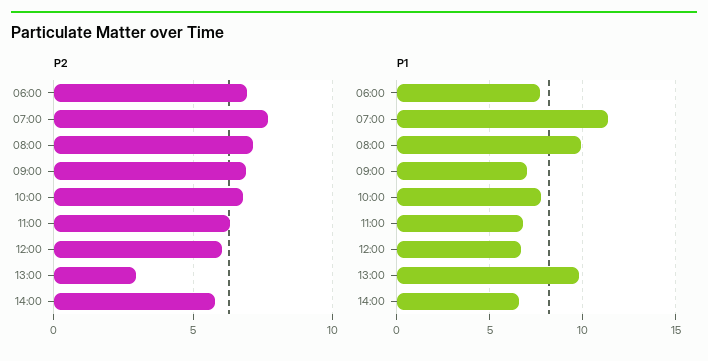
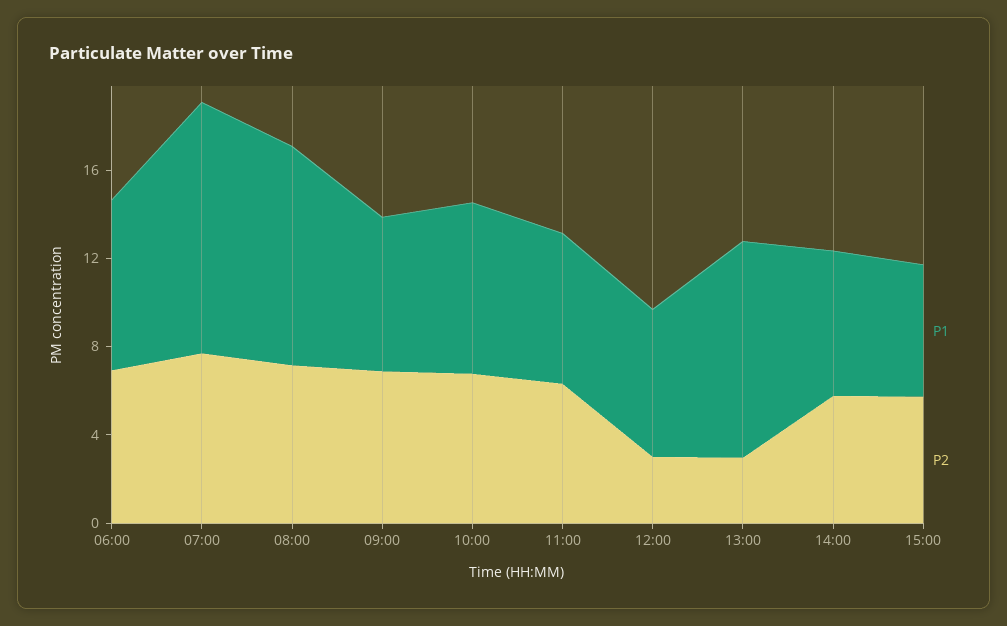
P2, 12:00: 6 -> 3
P1, 15:00: none -> 6
P2, 15:00: none -> 6

